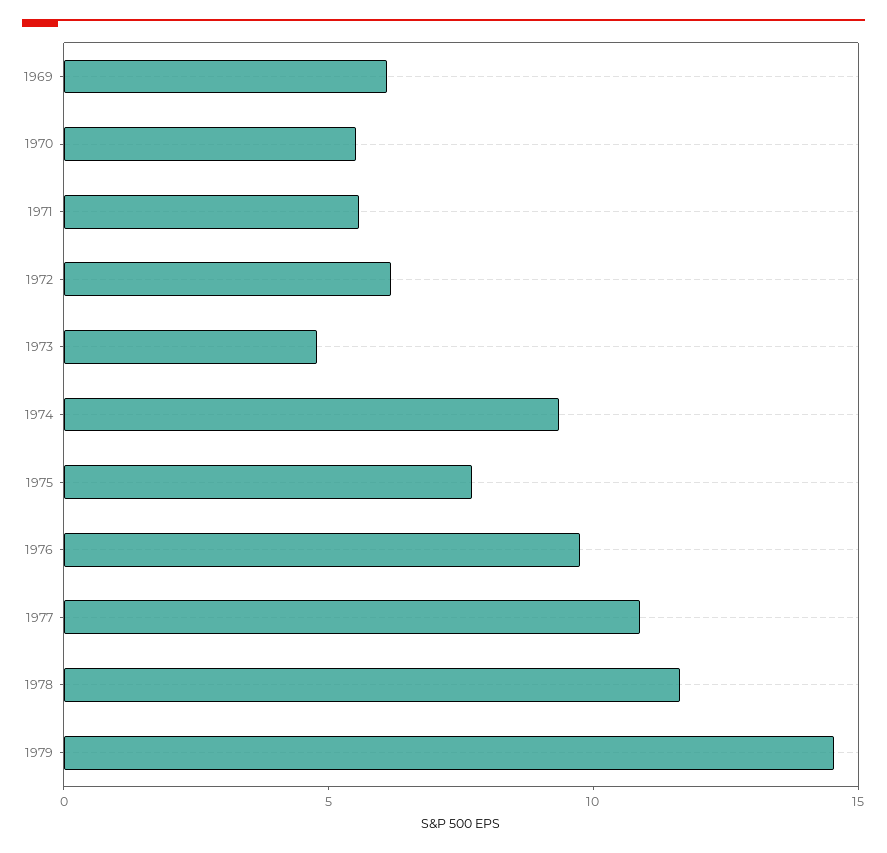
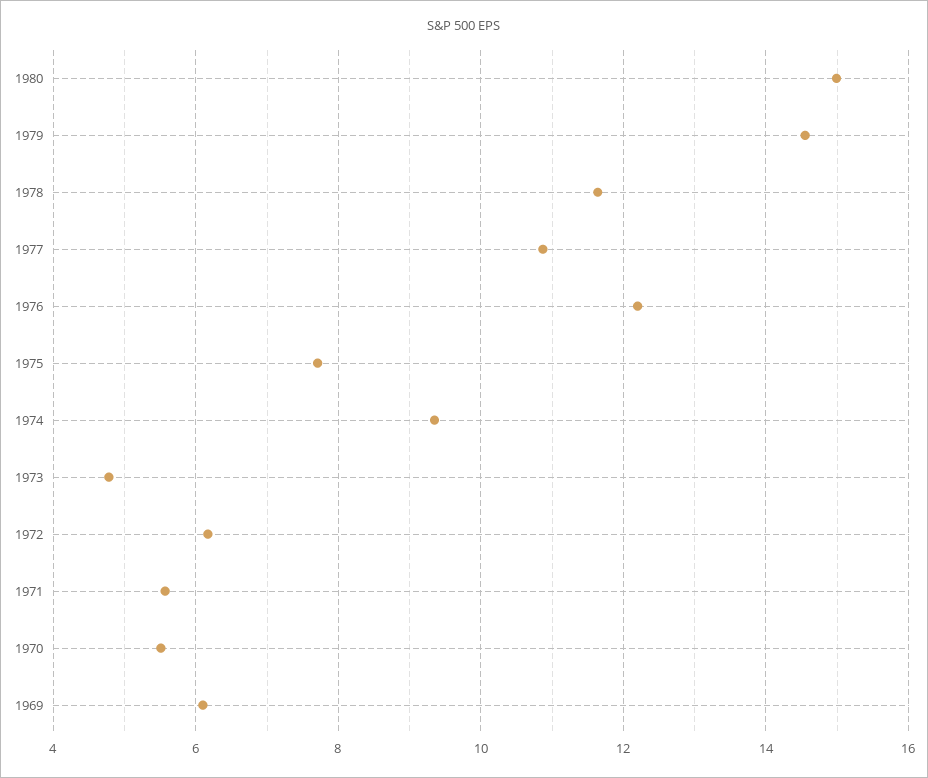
1976: 10 -> 12.2
1980: none -> 15

